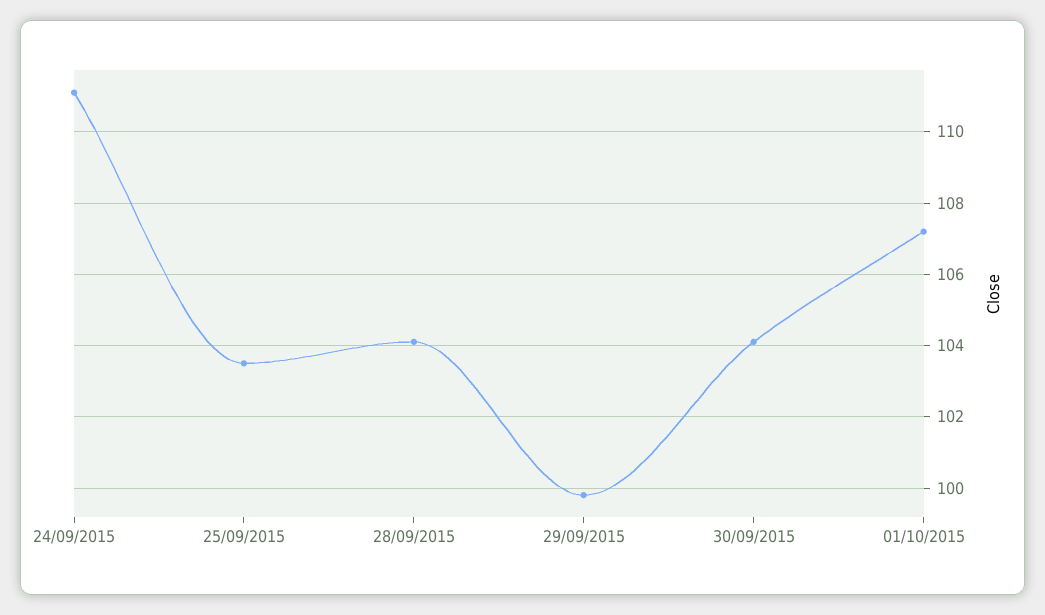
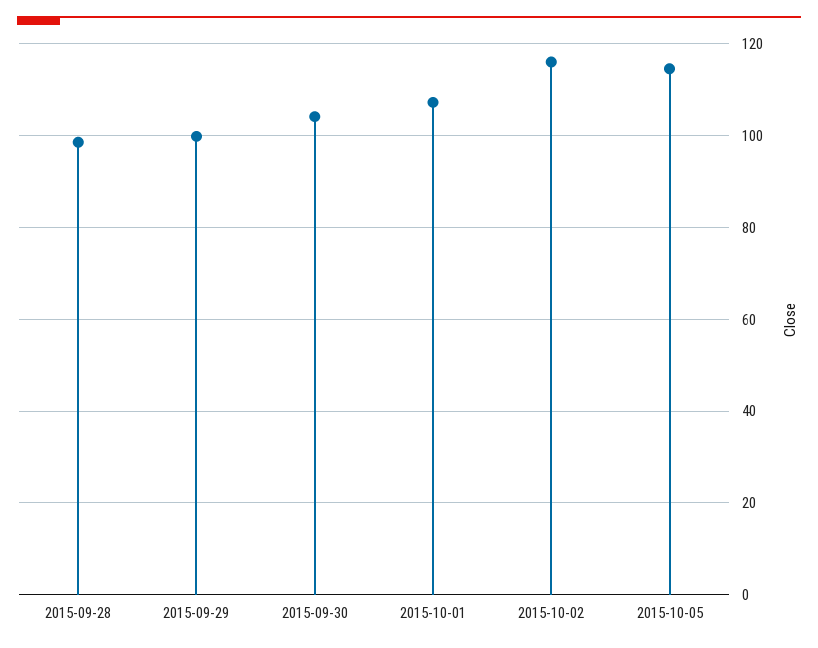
24/09/2015: 111 -> none
25/09/2015: 103.5 -> none
28/09/2015: 104 -> 98
2015-10-02: none -> 116
2015-10-05: none -> 114

